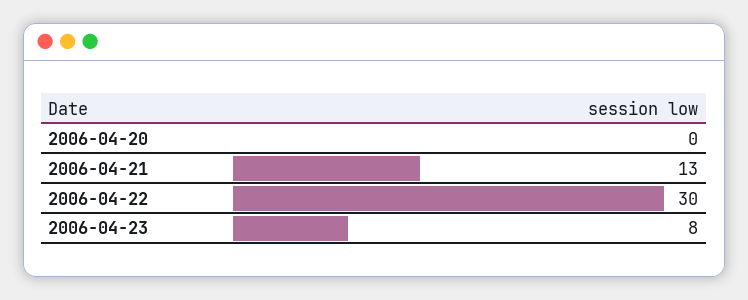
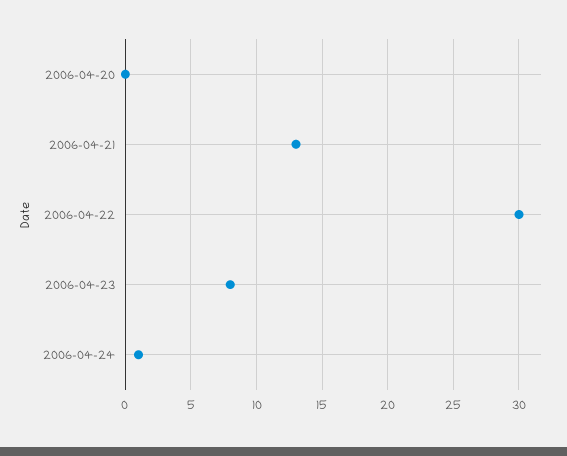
2006-04-24: none -> 1

